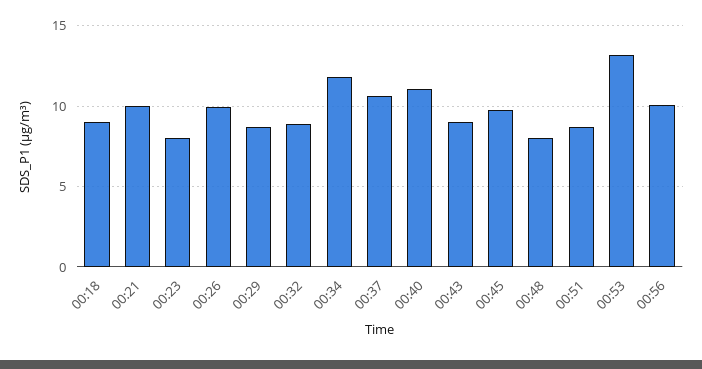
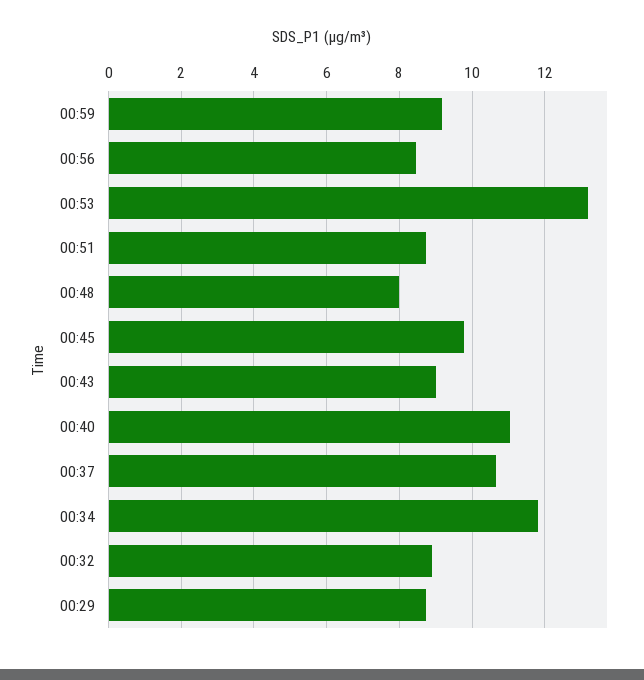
00:18: 9 -> none
00:21: 10 -> none
00:23: 8 -> none
00:26: 10 -> none
00:56: 10 -> 8.4
00:59: none -> 9.2

